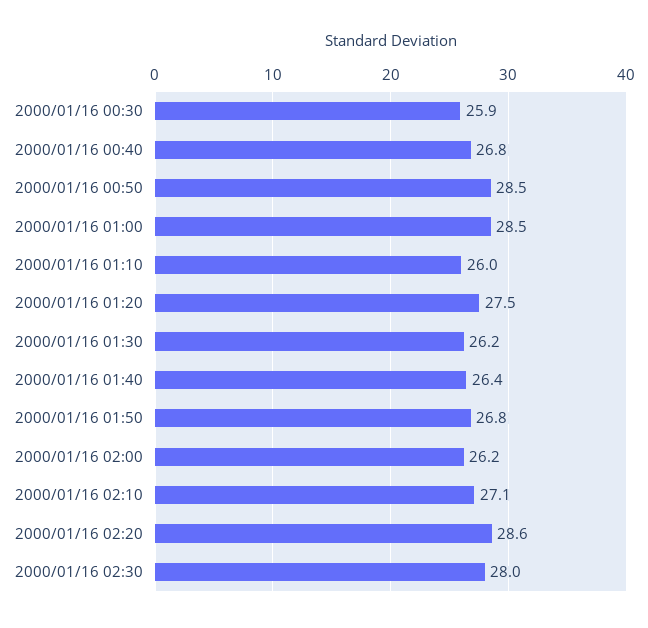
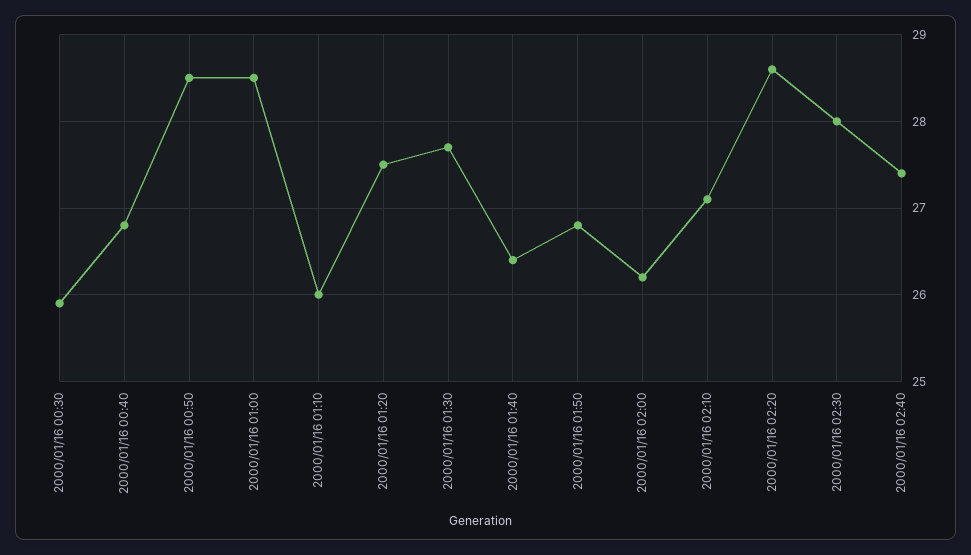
2000/01/16 01:30: 26.2 -> 27.7
2000/01/16 02:40: none -> 27.4

